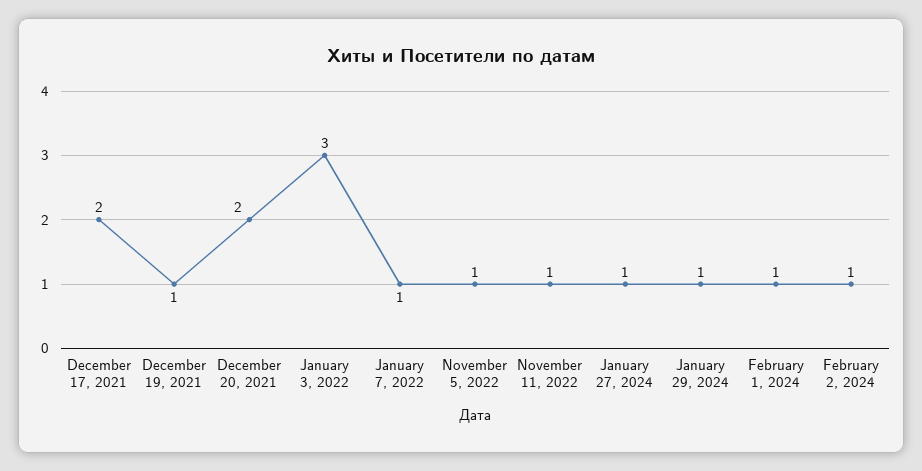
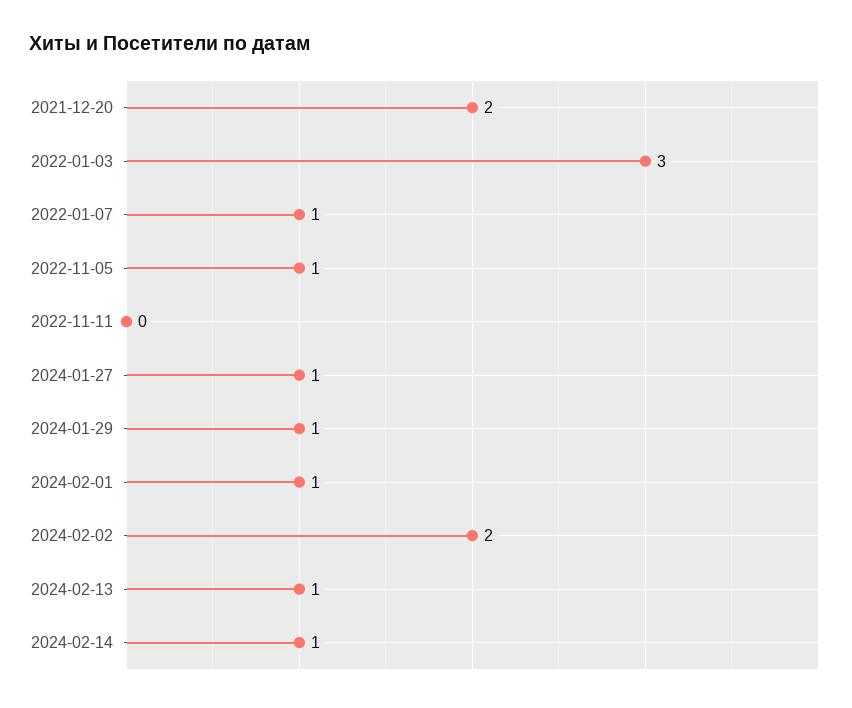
December 17, 2021: 2 -> none
December 19, 2021: 1 -> none
November 11, 2022: 1 -> 0
February 2, 2024: 1 -> 2
2024-02-13: none -> 1
2024-02-14: none -> 1

